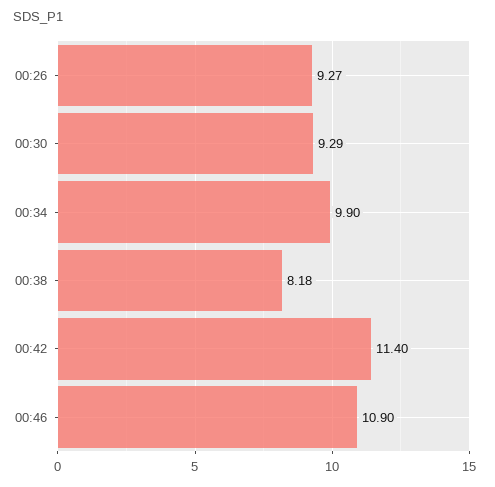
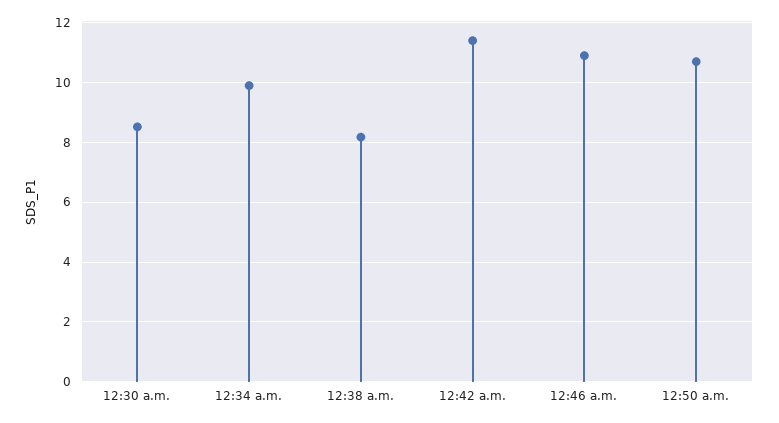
00:26: 9.27 -> none
00:30: 9.29 -> 8.5
12:50 a.m.: none -> 10.75

